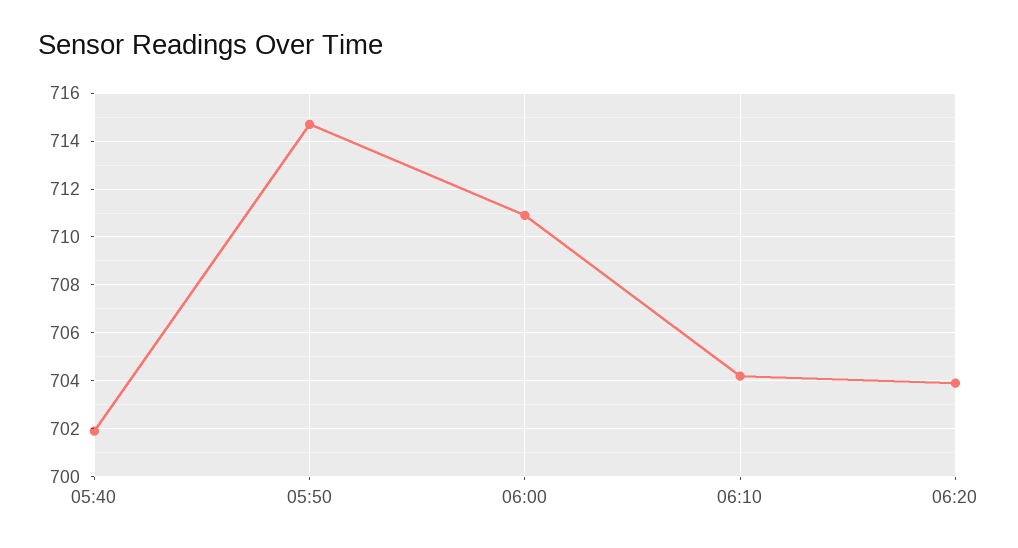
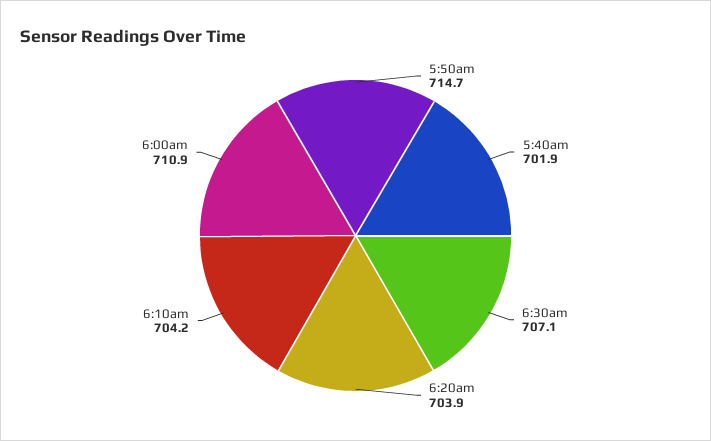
6:30am: none -> 707.1

